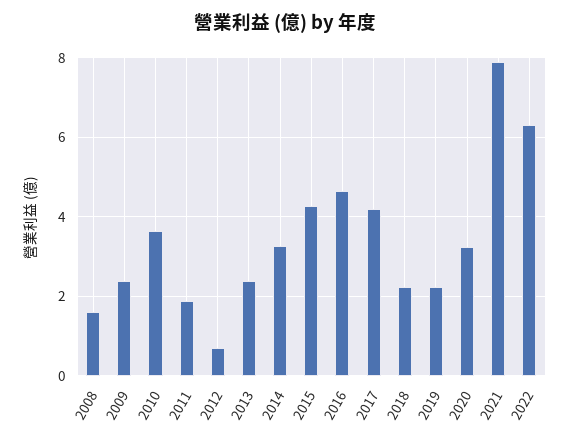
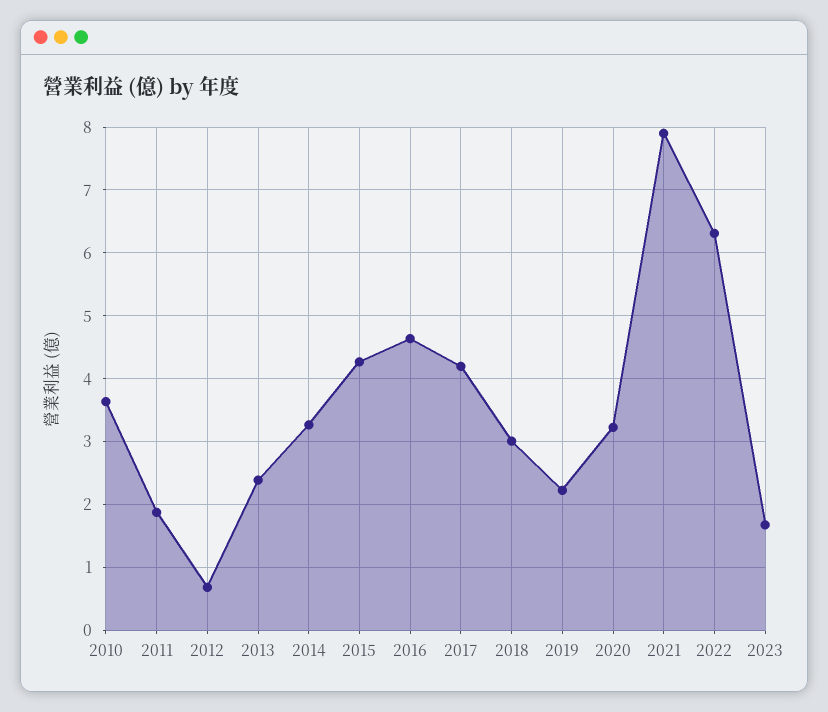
2008: 1.6 -> none
2009: 2.4 -> none
2018: 2.2 -> 3
2023: none -> 1.7

